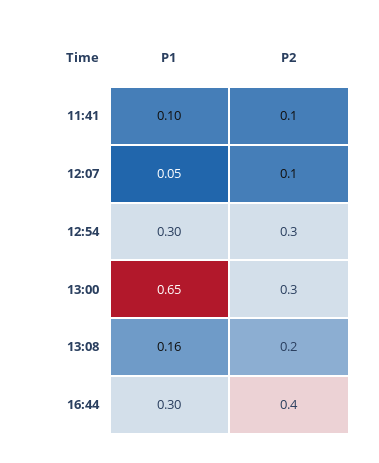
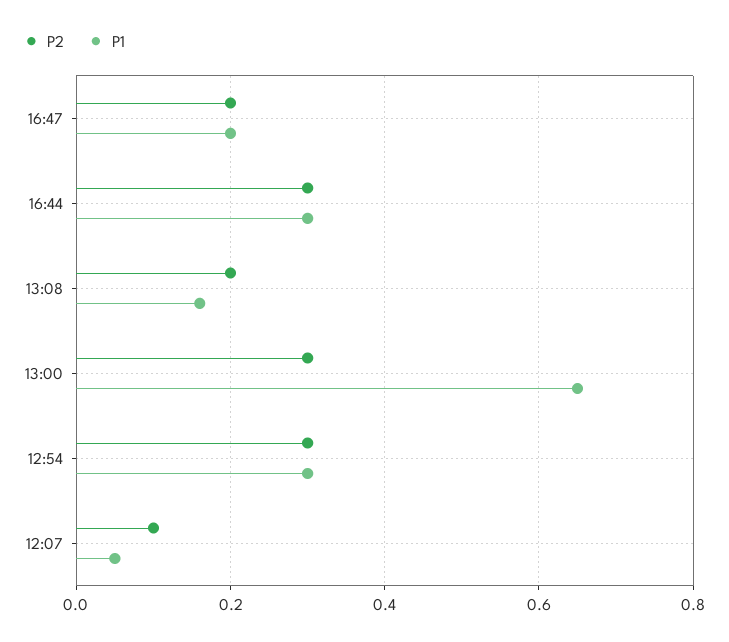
P1, 11:41: 0.1 -> none
P2, 11:41: 0.1 -> none
P2, 16:44: 0.4 -> 0.3
P2, 16:47: none -> 0.2
P1, 16:47: none -> 0.2

